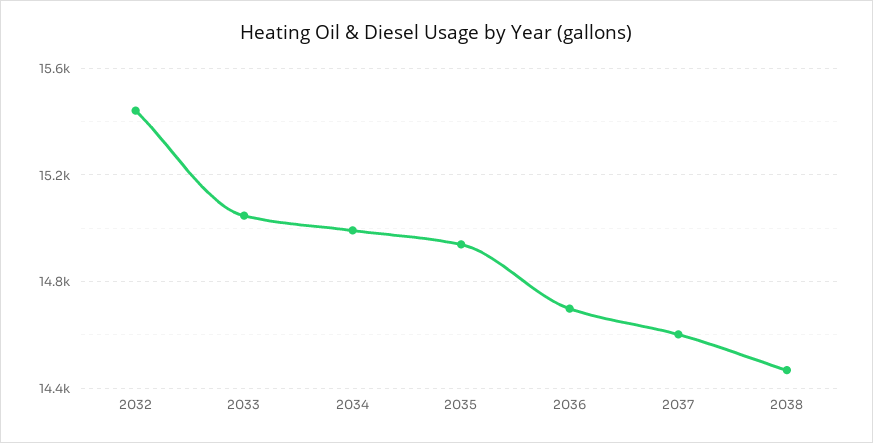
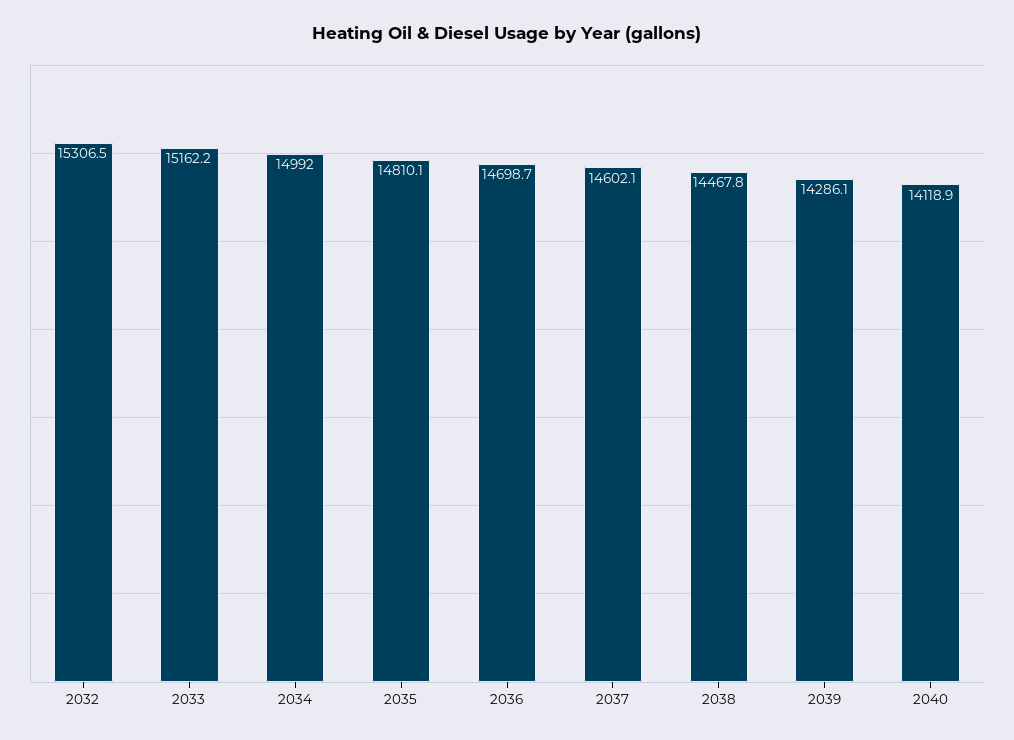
2032: 15450 -> 15306.5
2033: 15050 -> 15162.2
2035: 14950 -> 14810.1
2039: none -> 14286.1
2040: none -> 14118.9

